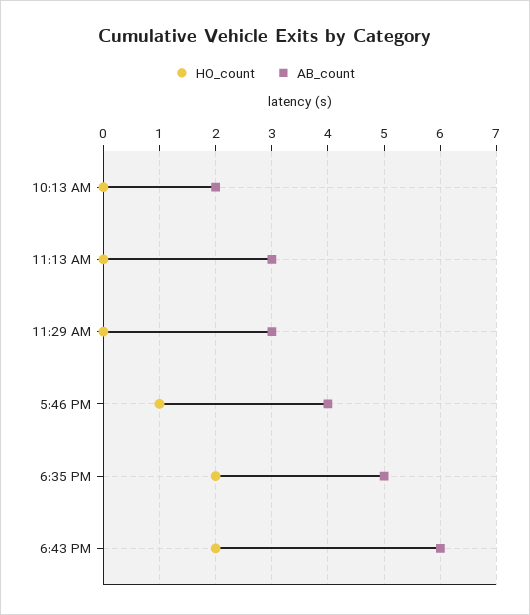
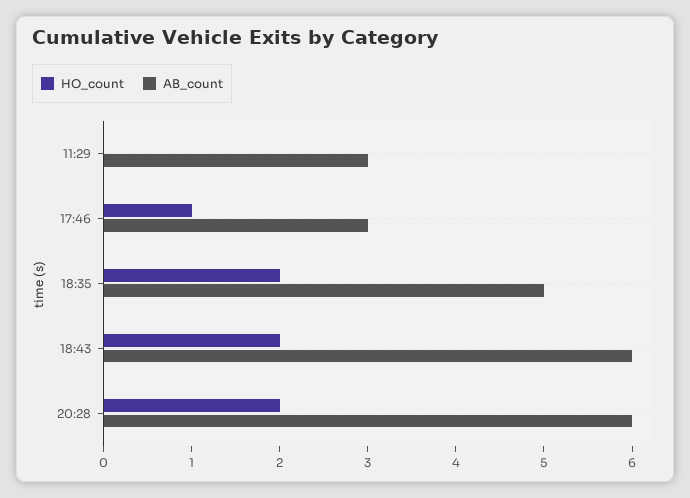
HO_count, 10:13 AM: 0 -> none
AB_count, 10:13 AM: 2 -> none
HO_count, 11:13 AM: 0 -> none
AB_count, 11:13 AM: 3 -> none
AB_count, 5:46 PM: 4 -> 3
HO_count, 20:28: none -> 2
AB_count, 20:28: none -> 6

